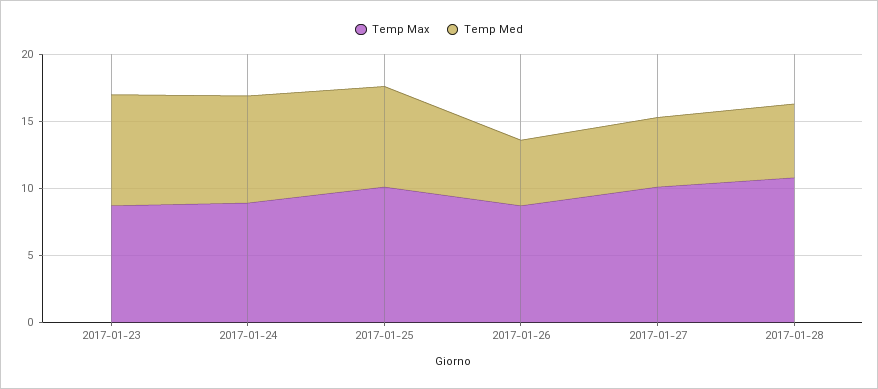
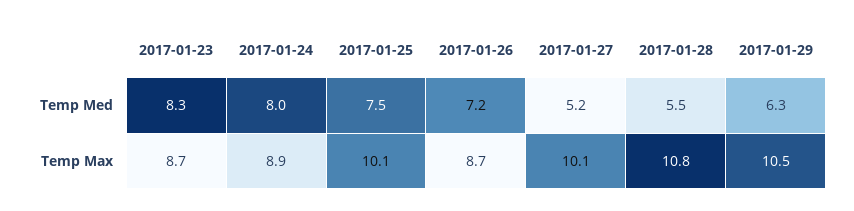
Temp Med, 2017-01-26: 5 -> 7.2
Temp Med, 2017-01-29: none -> 6.3
Temp Max, 2017-01-29: none -> 10.5

